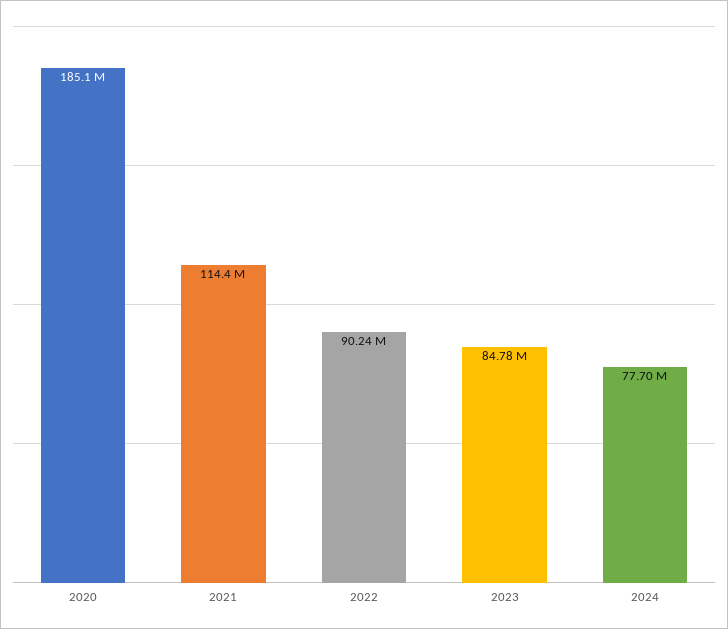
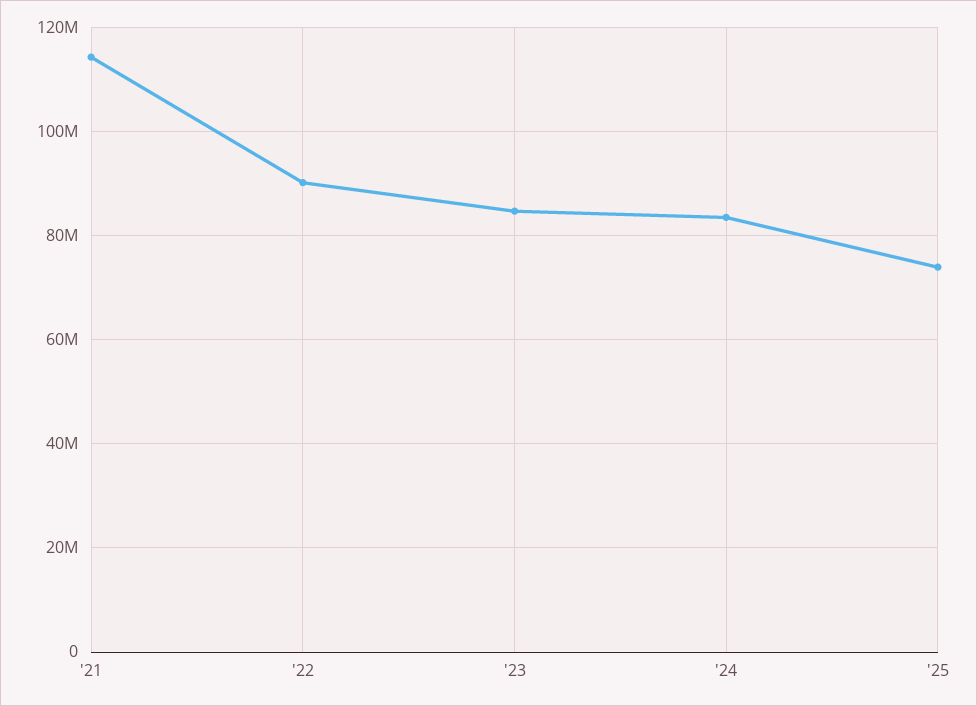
2020: 185100000 -> none
2024: 77700000 -> 84000000
'25: none -> 74000000

